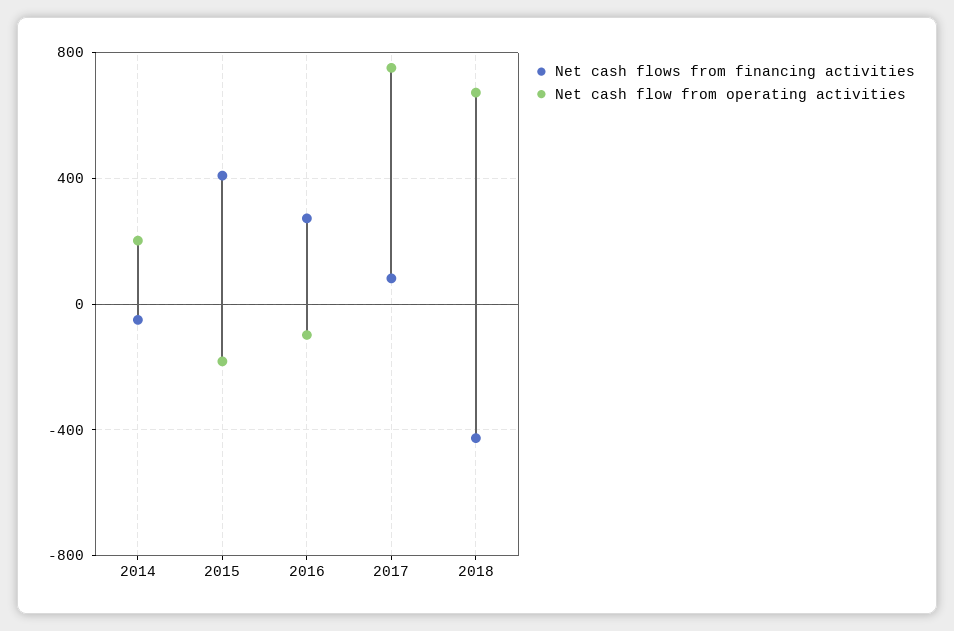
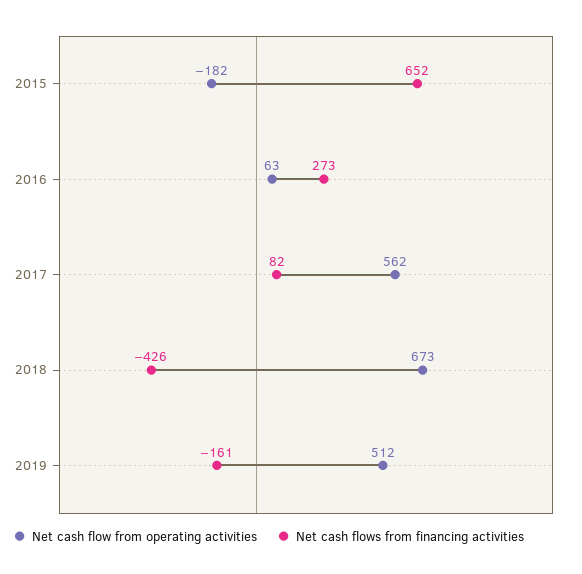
Net cash flows from financing activities, 2014: -50 -> none
Net cash flow from operating activities, 2014: 200 -> none
Net cash flows from financing activities, 2015: 400 -> 652
Net cash flow from operating activities, 2016: -100 -> 63
Net cash flow from operating activities, 2017: 750 -> 562
Net cash flow from operating activities, 2019: none -> 512
Net cash flows from financing activities, 2019: none -> -161

